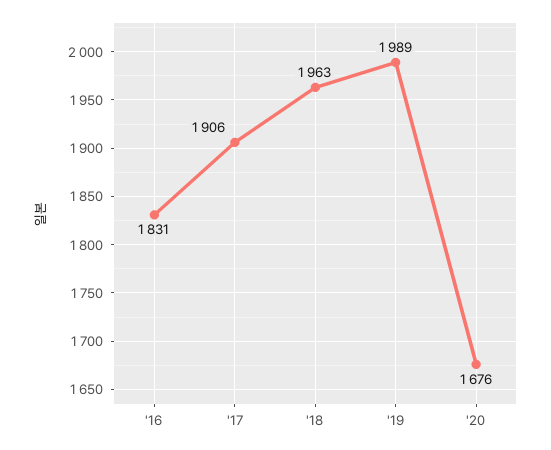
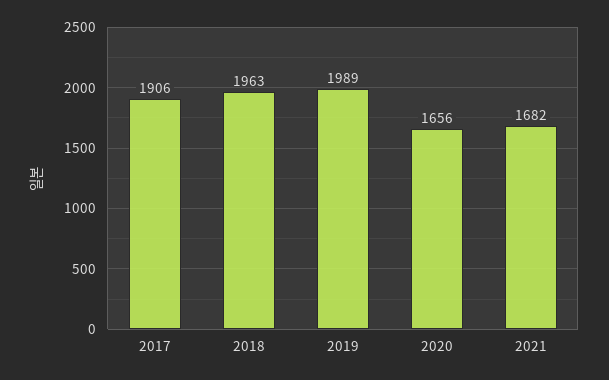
'16: 1831 -> none
'20: 1676 -> 1656
2021: none -> 1682

